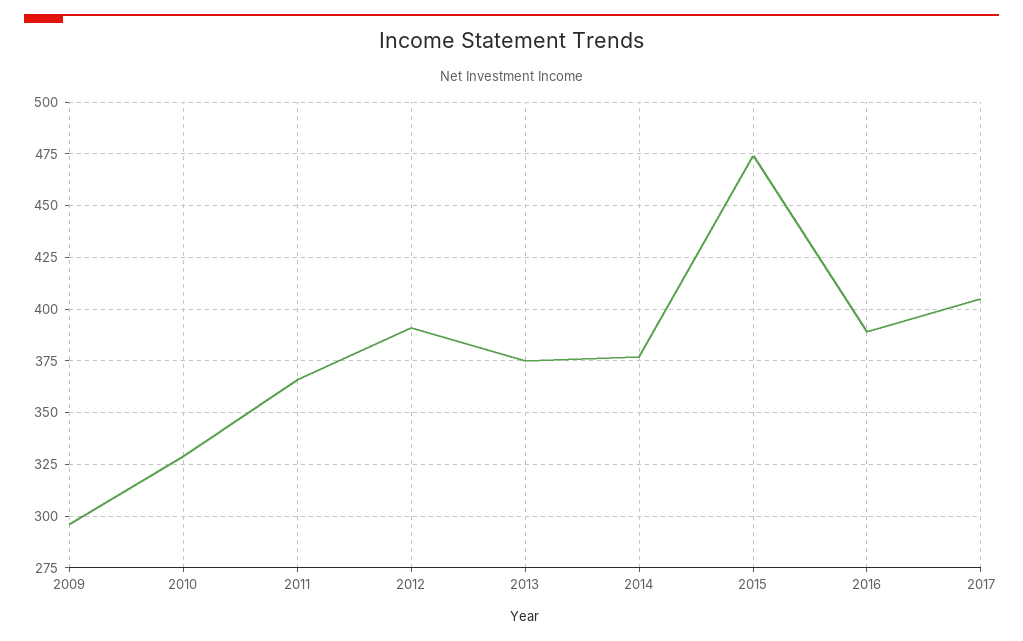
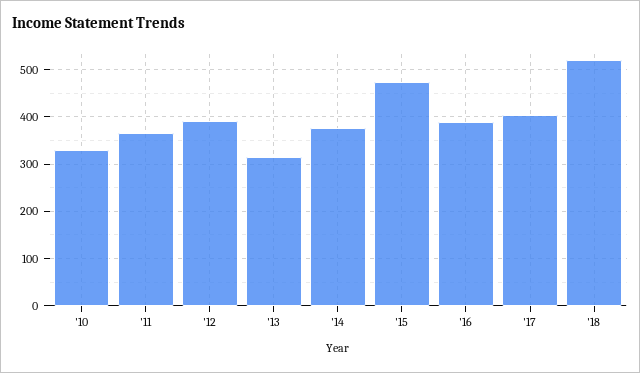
2009: 295 -> none
2013: 375 -> 320
'18: none -> 520

